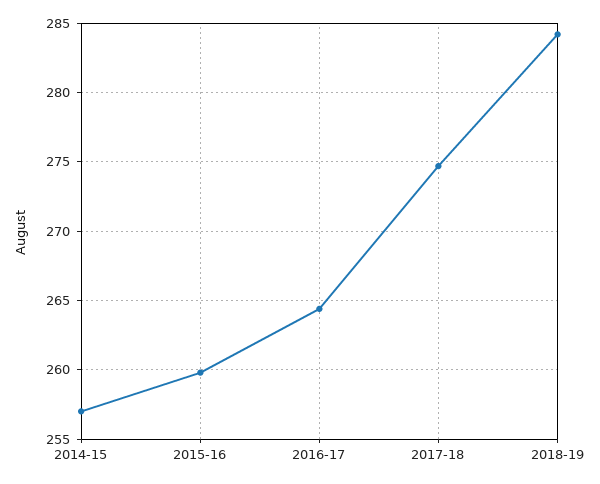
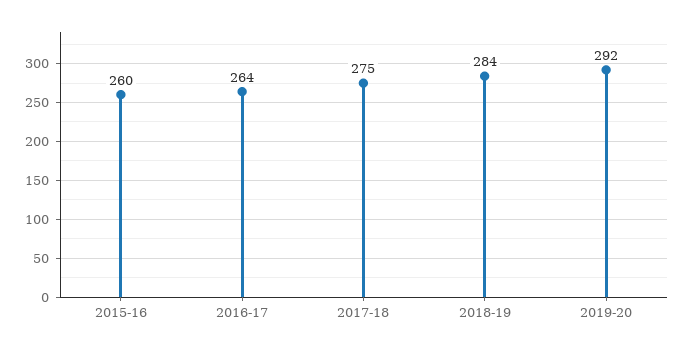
2014-15: 257 -> none
2019-20: none -> 292

